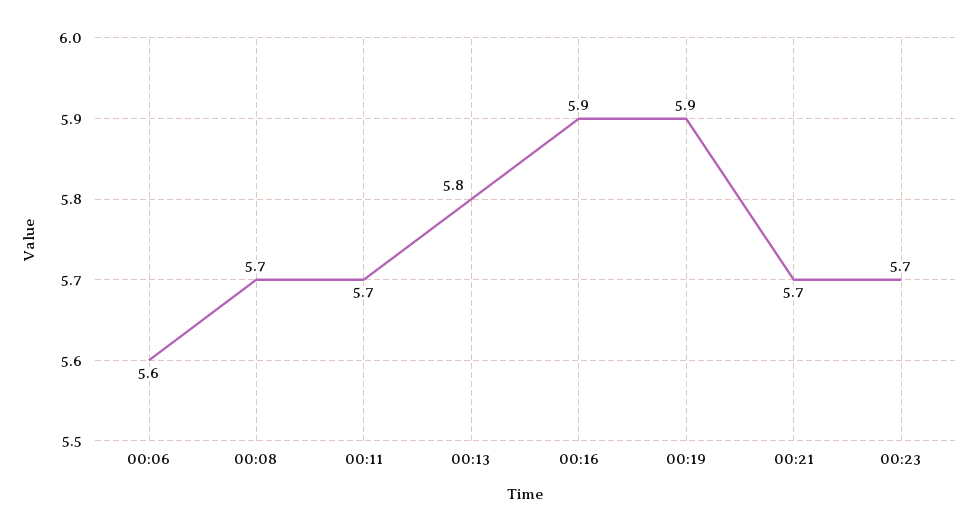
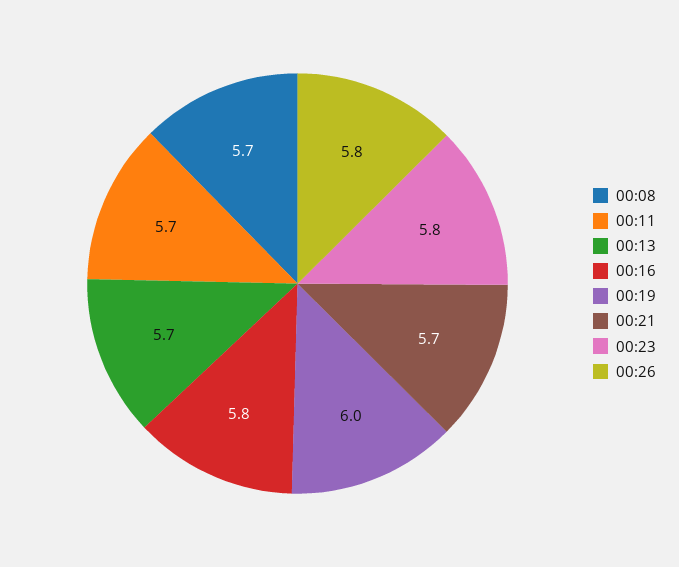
00:06: 5.6 -> none
00:13: 5.8 -> 5.7
00:16: 5.9 -> 5.8
00:19: 5.9 -> 6
00:23: 5.7 -> 5.8
00:26: none -> 5.8

